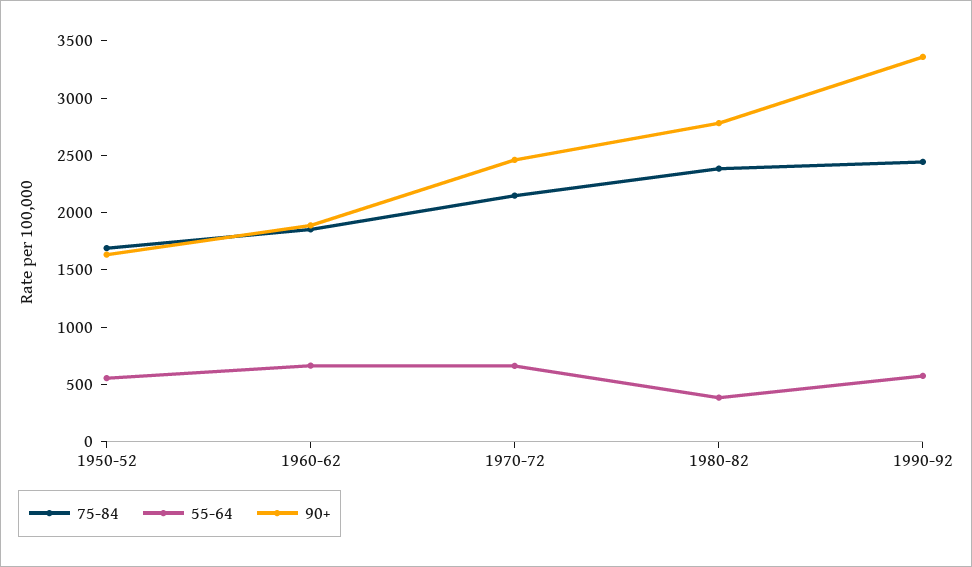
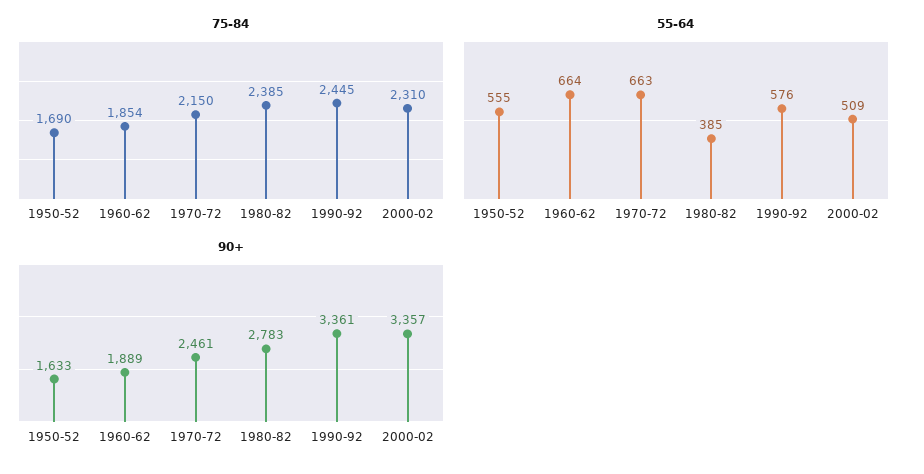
75-84, 2000-02: none -> 2310
55-64, 2000-02: none -> 509
90+, 2000-02: none -> 3357

